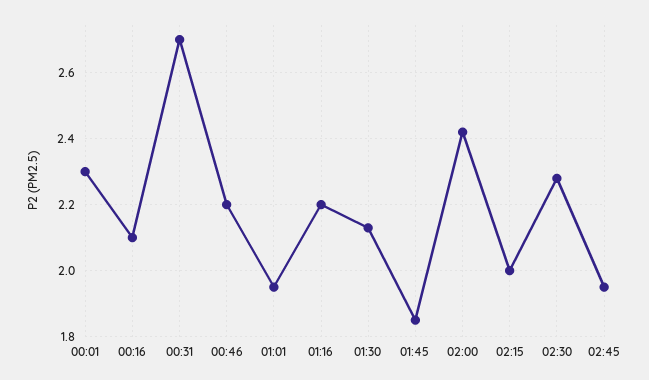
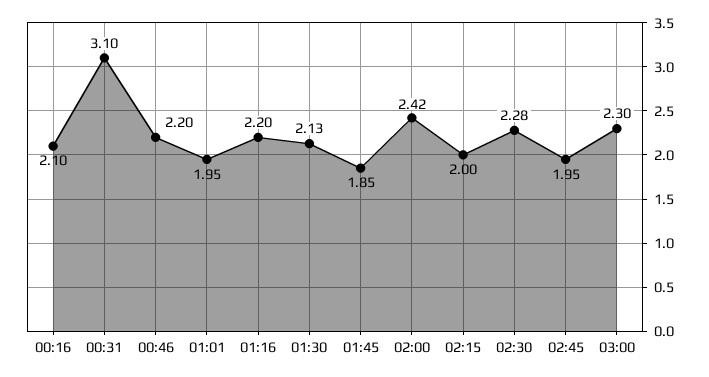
00:01: 2.3 -> none
00:31: 2.7 -> 3.1
03:00: none -> 2.3

